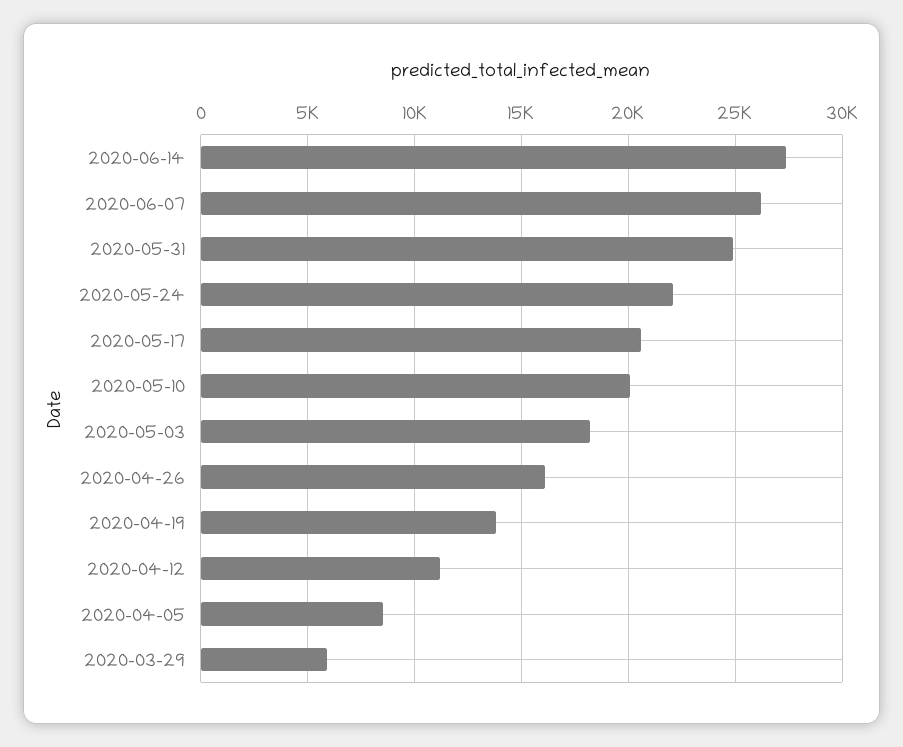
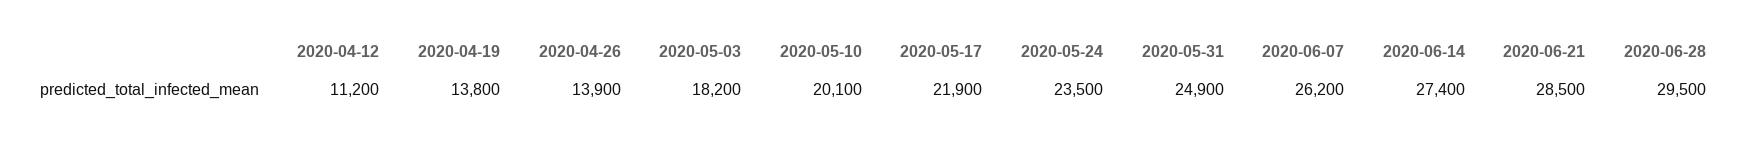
2020-05-24: 22000 -> 23500
2020-05-17: 20500 -> 21900
2020-04-26: 16000 -> 13900
2020-04-05: 8500 -> none
2020-03-29: 6000 -> none
2020-06-21: none -> 28500
2020-06-28: none -> 29500

